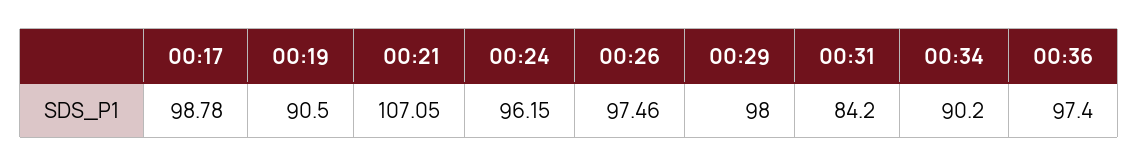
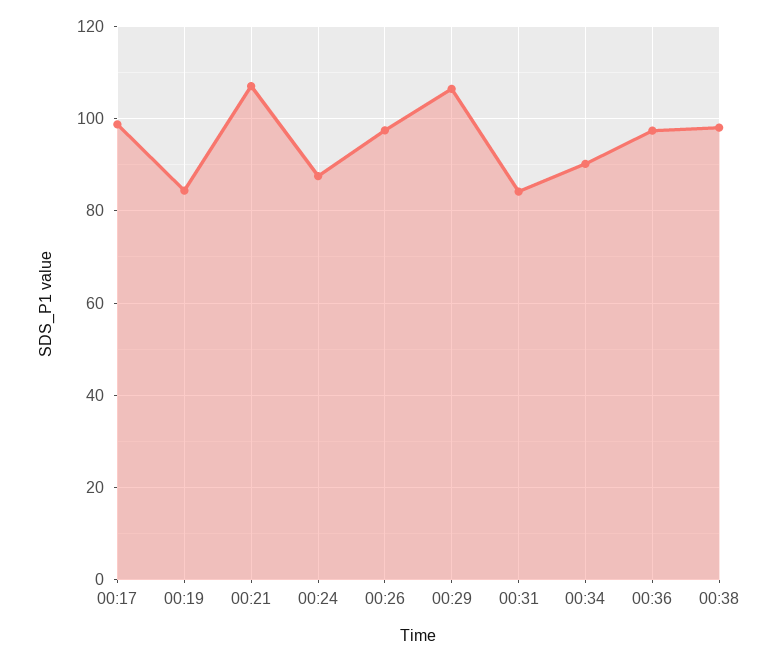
00:19: 90.5 -> 84
00:24: 96.15 -> 88
00:29: 98 -> 106
00:38: none -> 98

